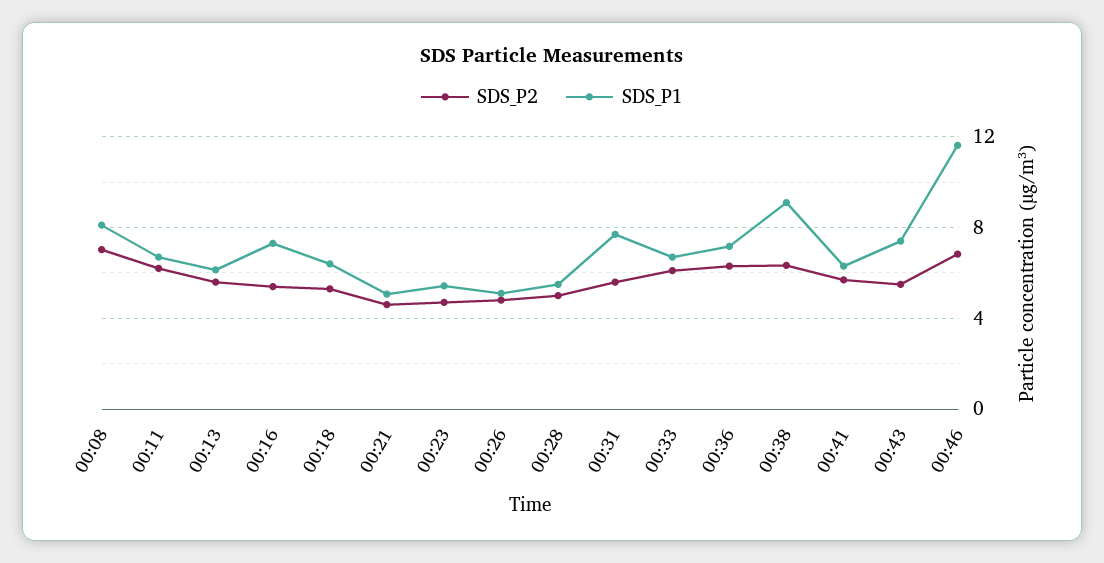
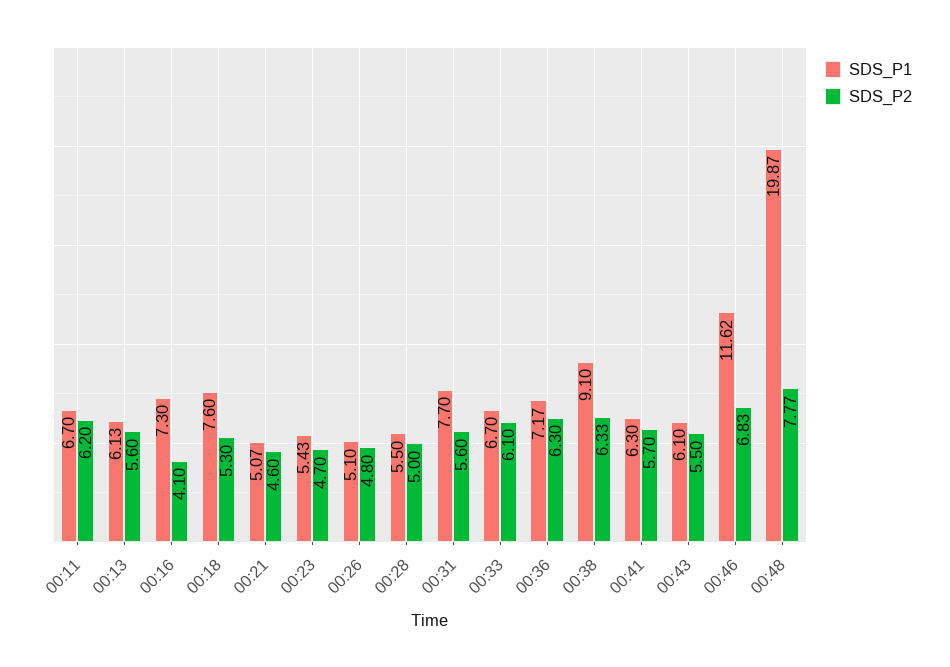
SDS_P2, 00:08: 7 -> none
SDS_P1, 00:08: 8 -> none
SDS_P2, 00:16: 5.5 -> 4.1
SDS_P1, 00:18: 6.5 -> 7.6
SDS_P1, 00:43: 7.5 -> 6.1
SDS_P1, 00:48: none -> 19.87
SDS_P2, 00:48: none -> 7.77

